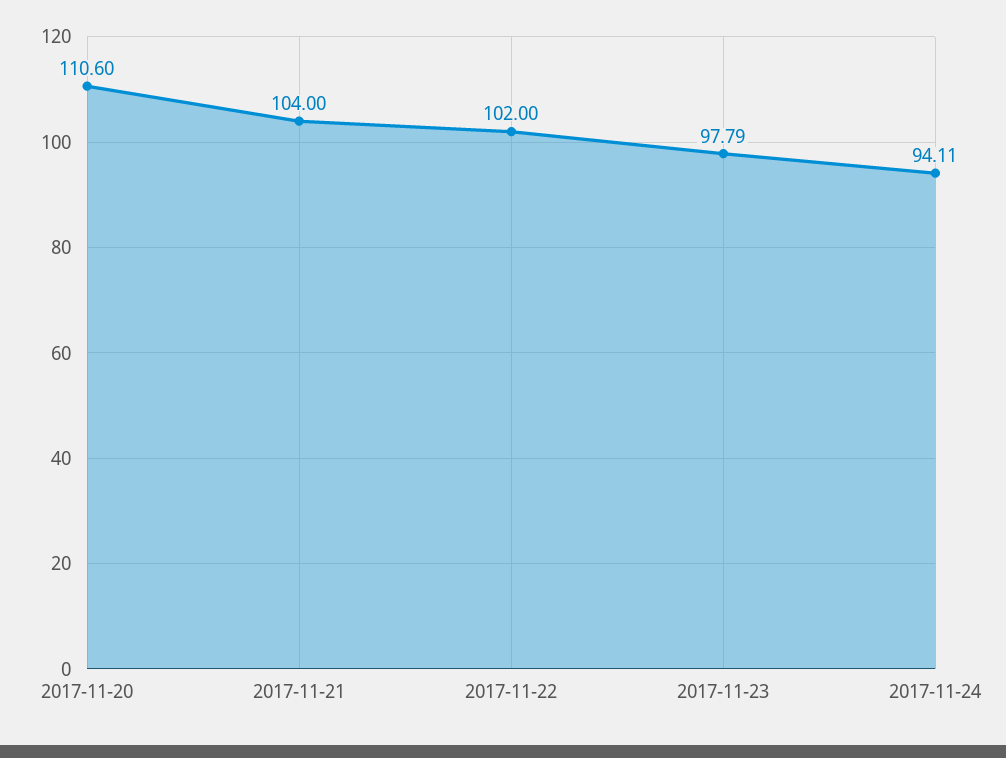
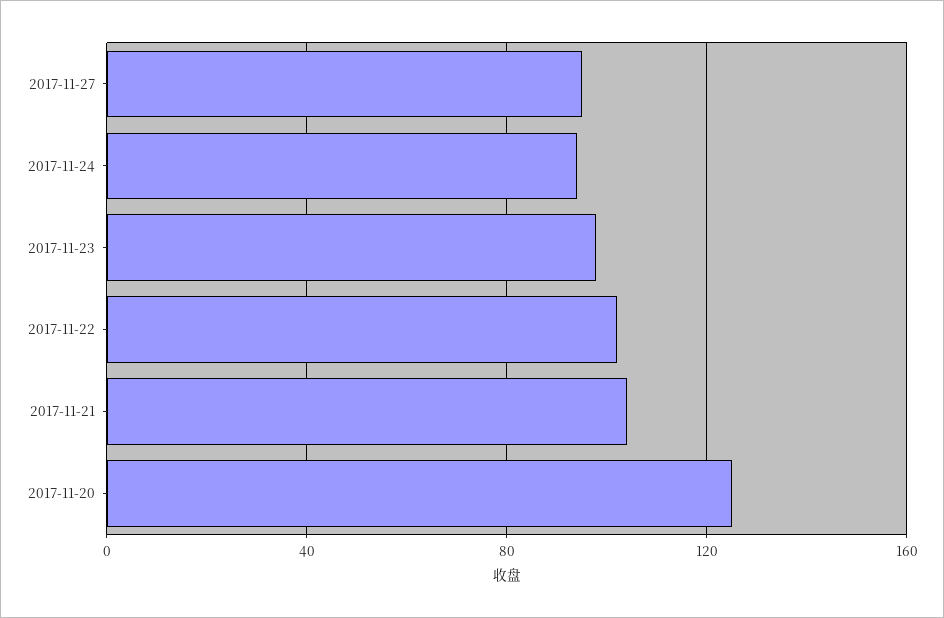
2017-11-20: 110.6 -> 125
2017-11-27: none -> 95

